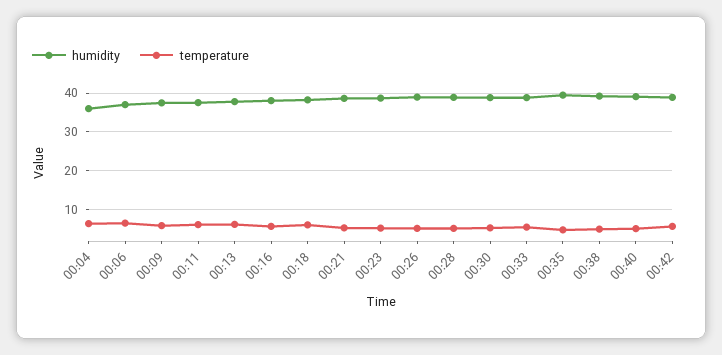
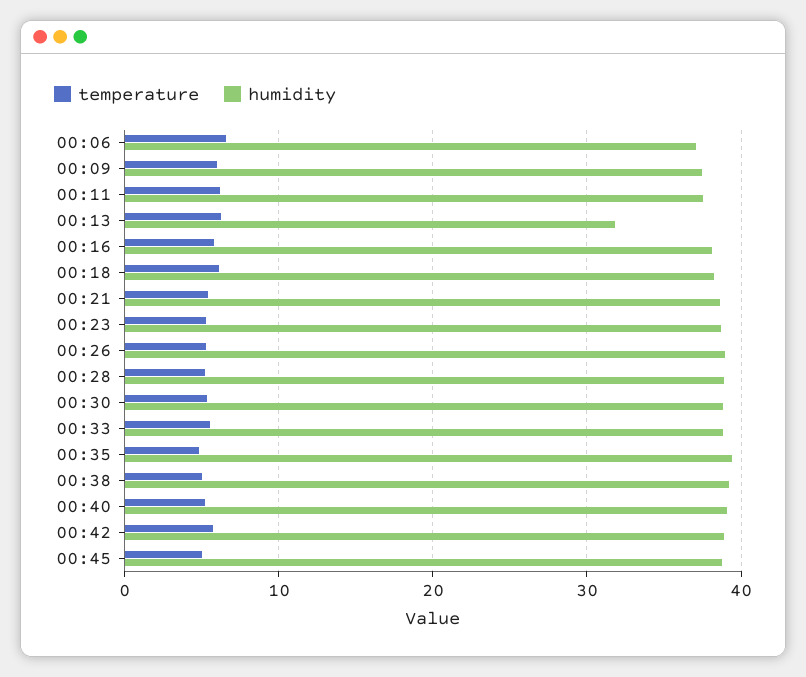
humidity, 00:04: 36 -> none
temperature, 00:04: 6 -> none
humidity, 00:13: 38 -> 32
temperature, 00:45: none -> 5
humidity, 00:45: none -> 39

